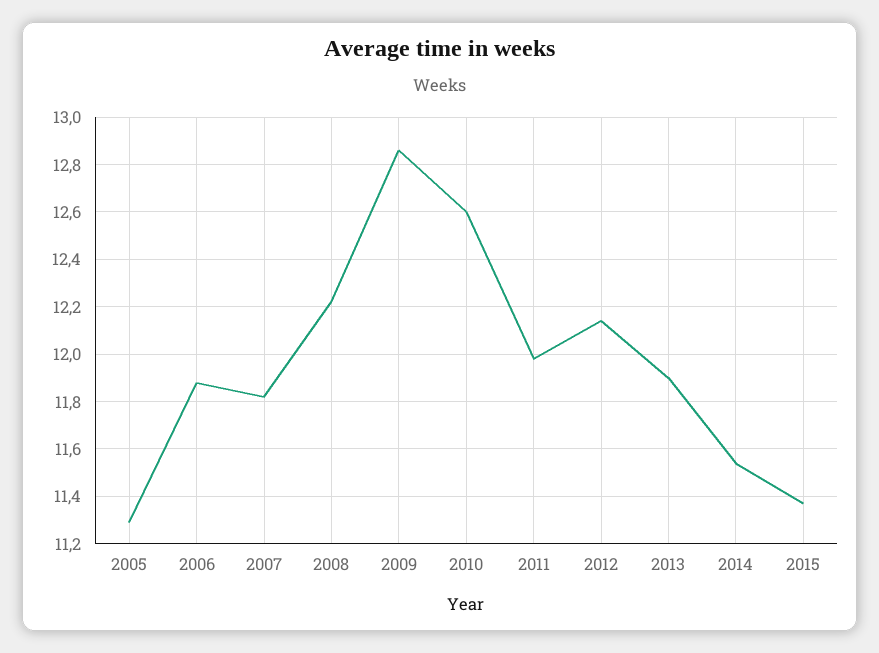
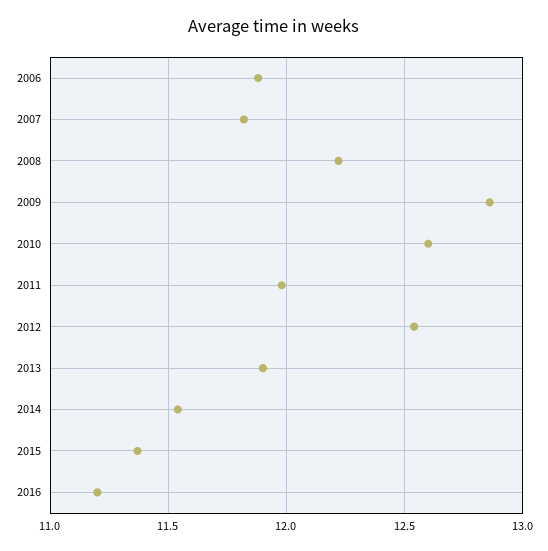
2005: 11.3 -> none
2012: 12.15 -> 12.55
2016: none -> 11.2

